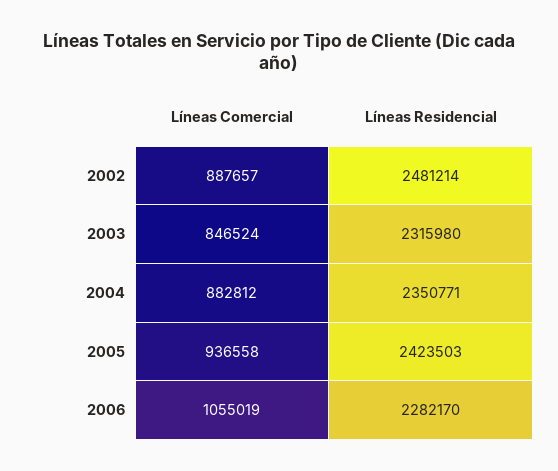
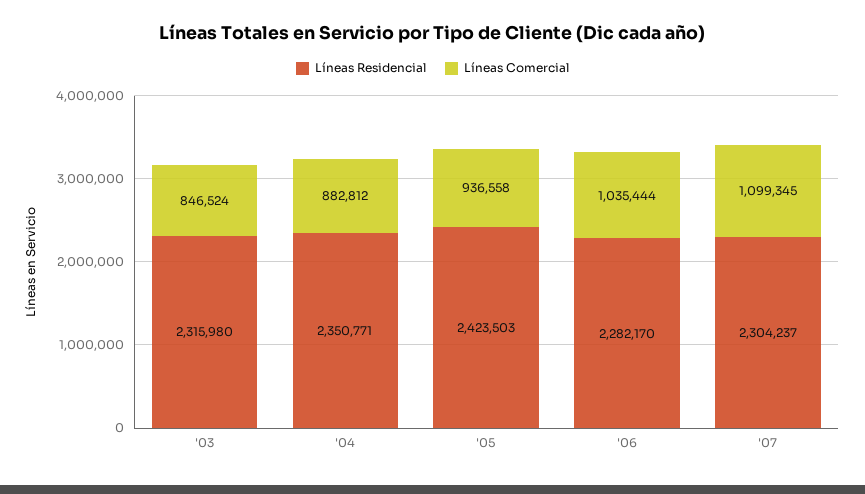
Líneas Comercial, 2002: 887657 -> none
Líneas Residencial, 2002: 2481214 -> none
Líneas Comercial, 2006: 1055019 -> 1035444
Líneas Residencial, '07: none -> 2304237
Líneas Comercial, '07: none -> 1099345

